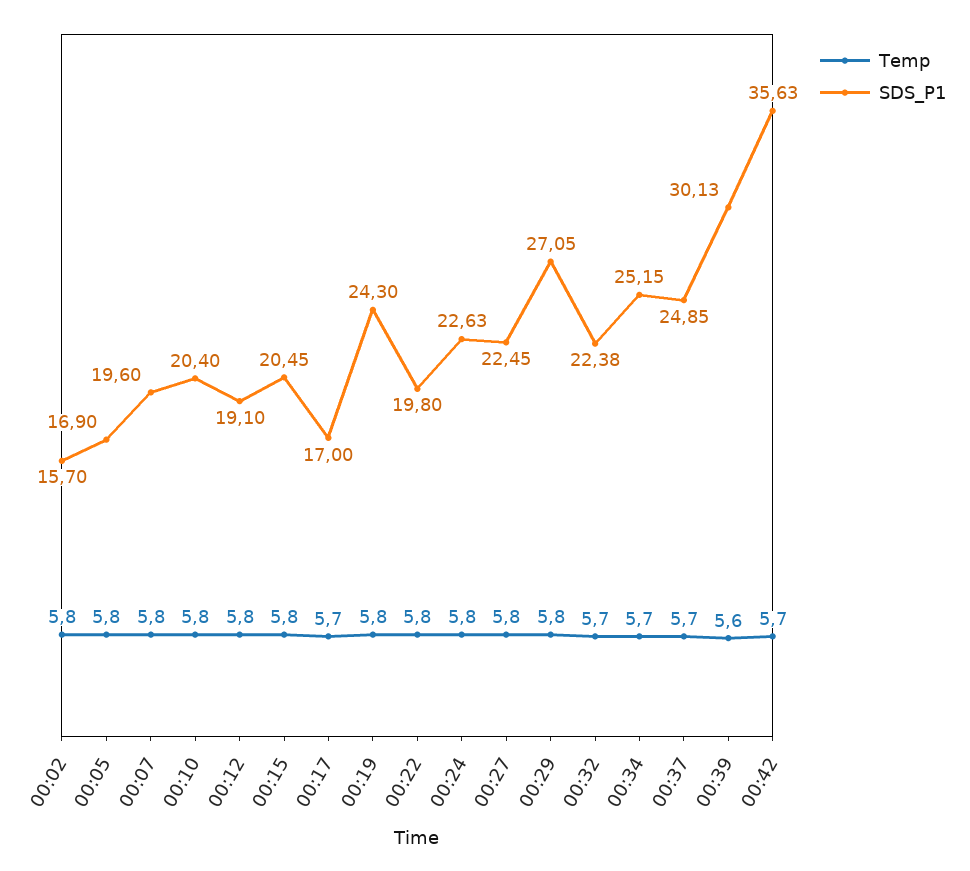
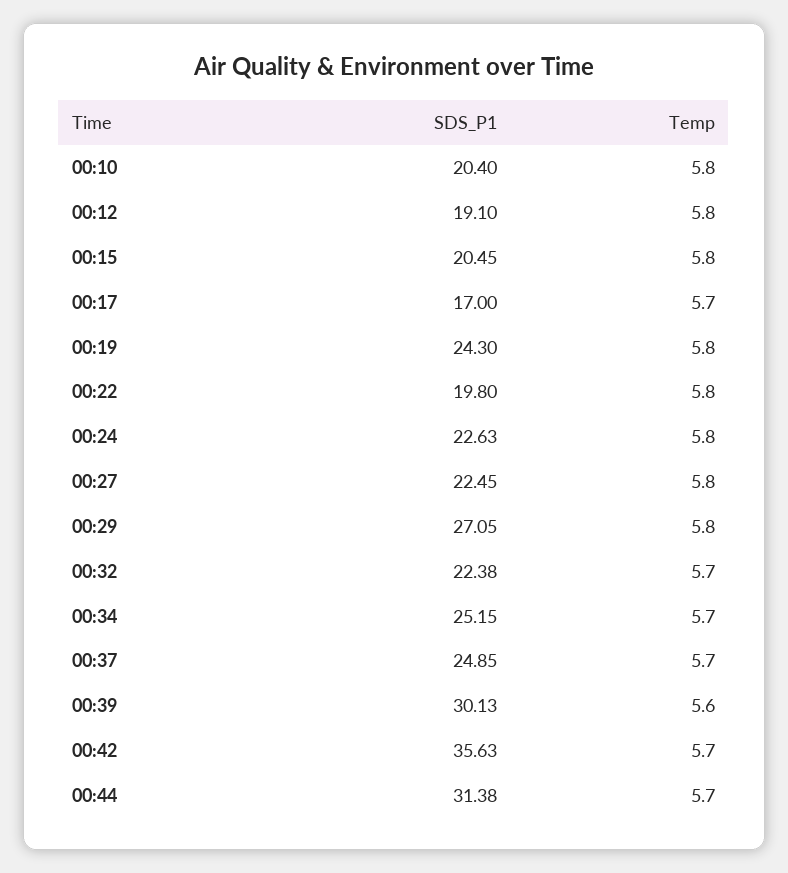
Temp, 00:02: 5.8 -> none
SDS_P1, 00:02: 15.7 -> none
Temp, 00:05: 5.8 -> none
SDS_P1, 00:05: 16.9 -> none
Temp, 00:07: 5.8 -> none
SDS_P1, 00:07: 19.6 -> none
SDS_P1, 00:44: none -> 31.38
Temp, 00:44: none -> 5.7

